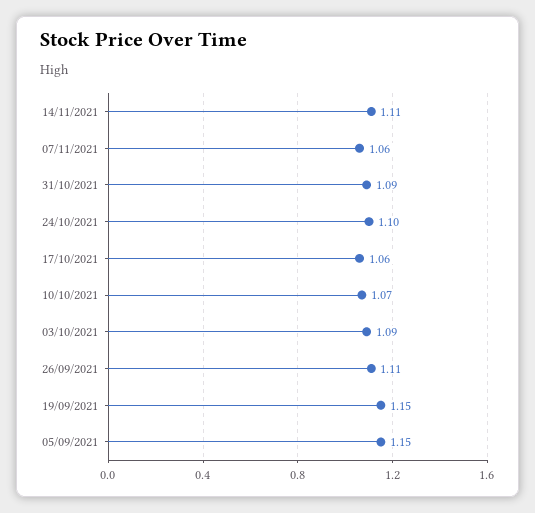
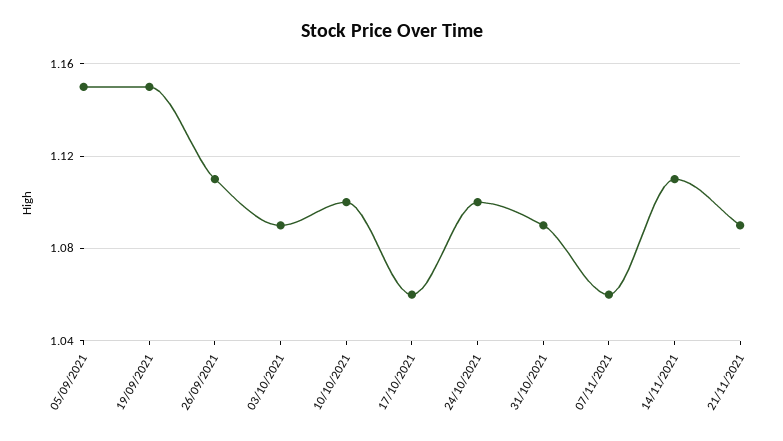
10/10/2021: 1.07 -> 1.1
21/11/2021: none -> 1.09

